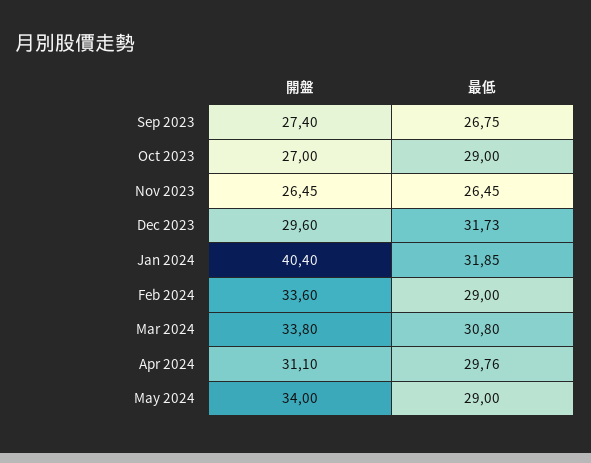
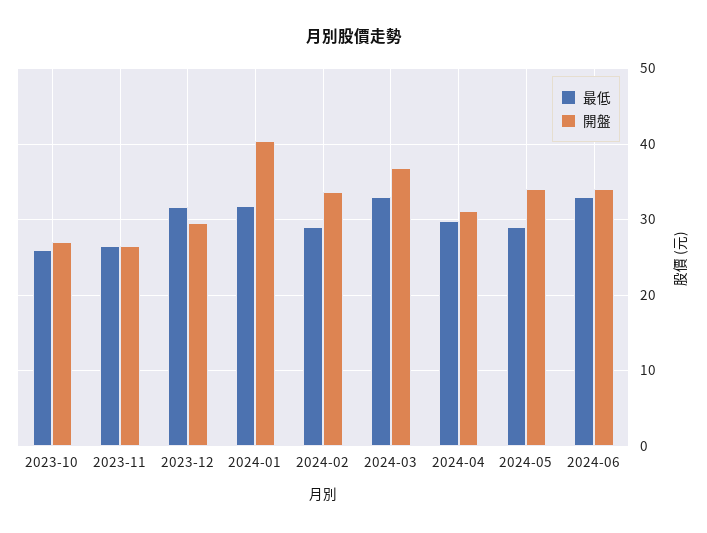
開盤, Sep 2023: 27.4 -> none
最低, Sep 2023: 26.75 -> none
最低, Oct 2023: 29 -> 26
開盤, Mar 2024: 33.8 -> 37
最低, Mar 2024: 30.8 -> 33
最低, 2024-06: none -> 33
開盤, 2024-06: none -> 34

